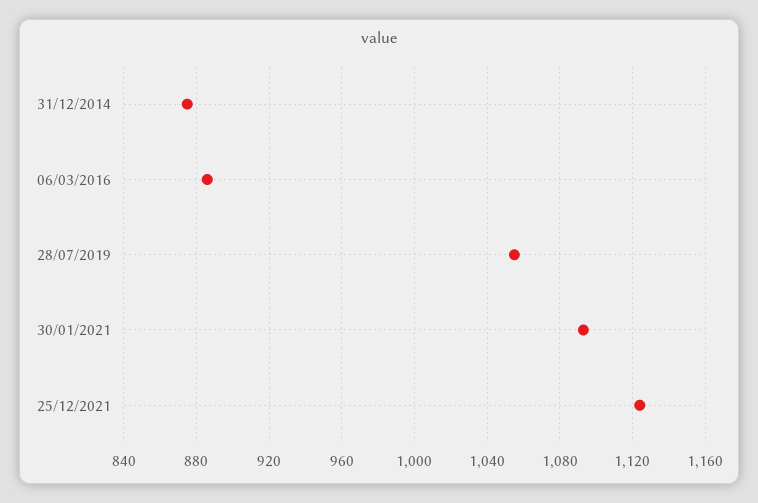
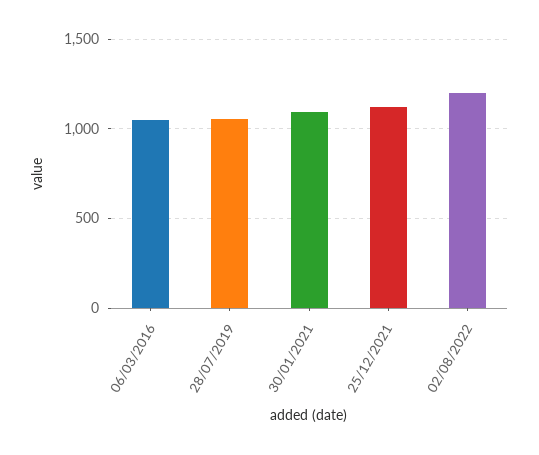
31/12/2014: 875 -> none
06/03/2016: 885 -> 1050
02/08/2022: none -> 1200

